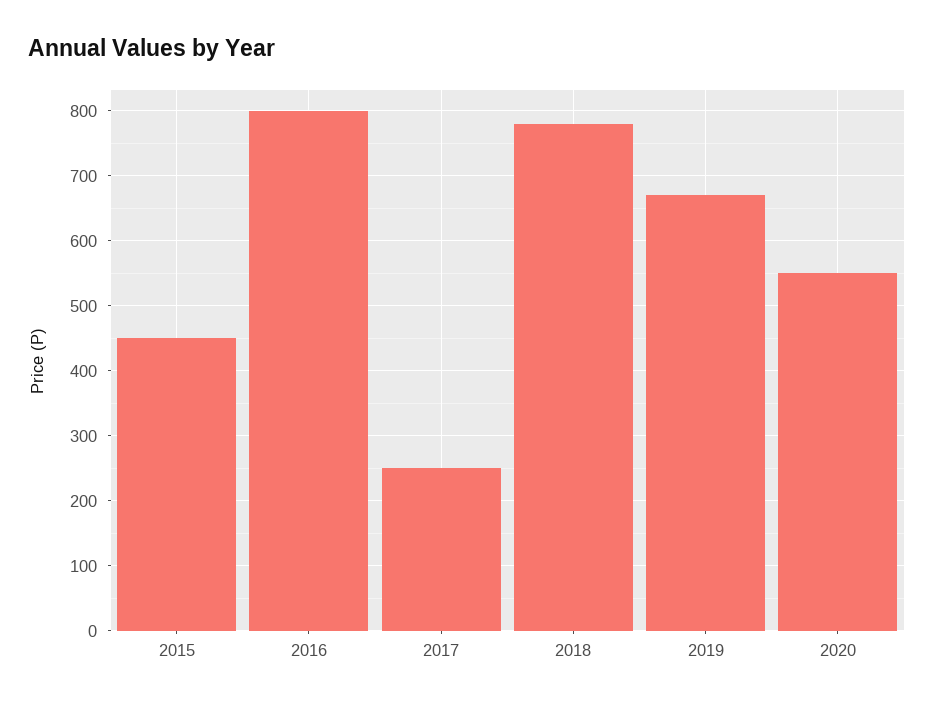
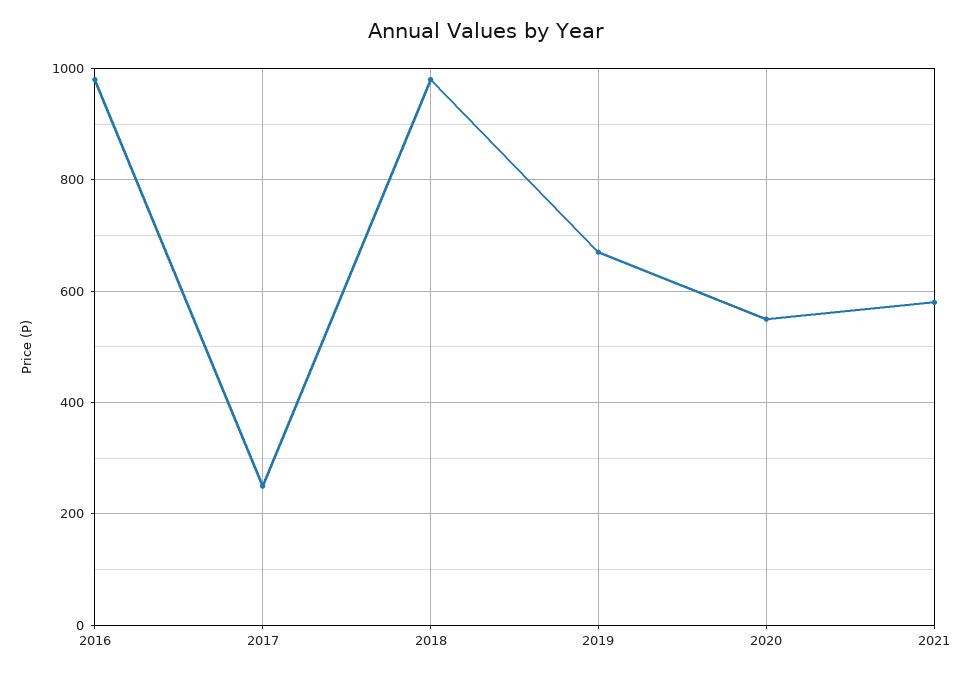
2015: 450 -> none
2016: 800 -> 980
2018: 780 -> 980
2021: none -> 580

